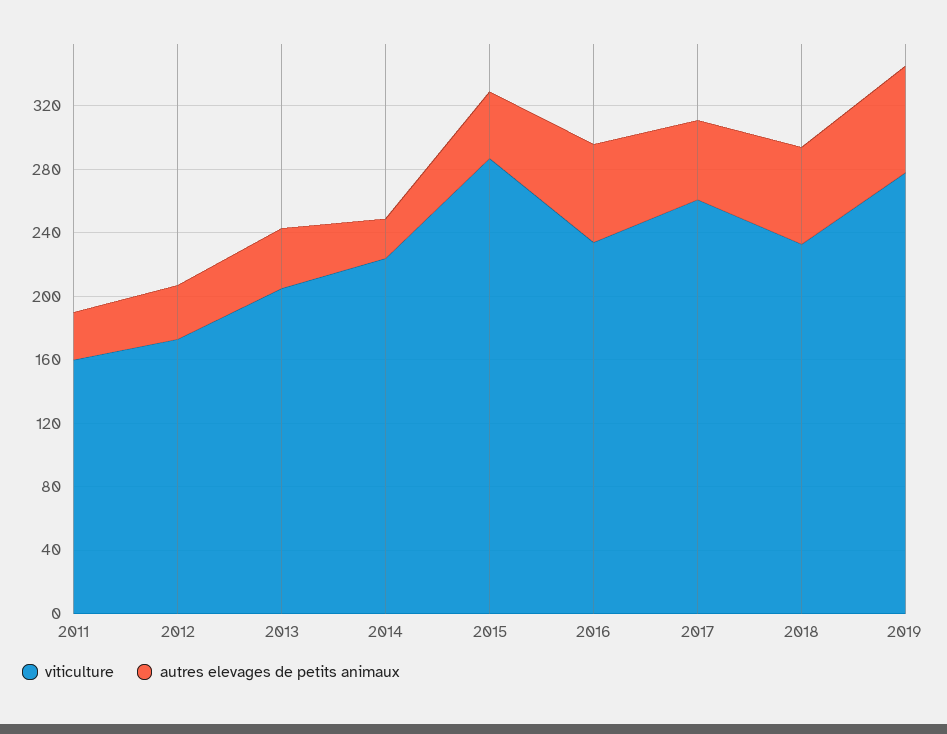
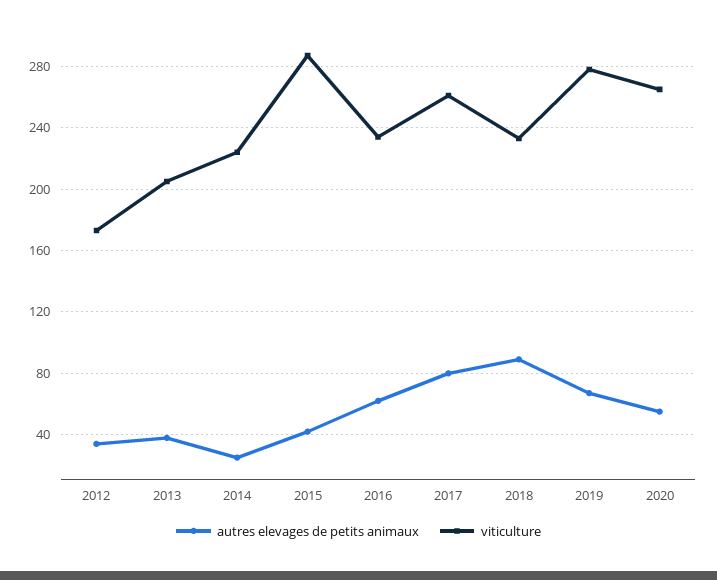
viticulture, 2011: 160 -> none
autres elevages de petits animaux, 2011: 30 -> none
autres elevages de petits animaux, 2017: 50 -> 80
autres elevages de petits animaux, 2018: 60 -> 90
autres elevages de petits animaux, 2020: none -> 55
viticulture, 2020: none -> 265

